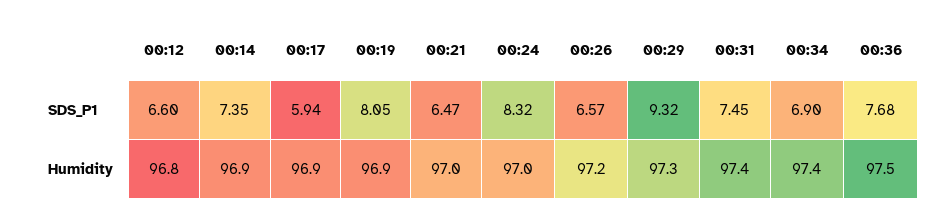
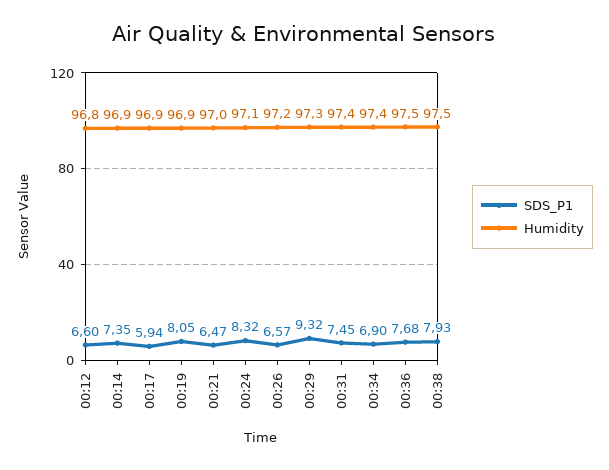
Humidity, 00:24: 97 -> 97.1
SDS_P1, 00:38: none -> 7.93
Humidity, 00:38: none -> 97.5

